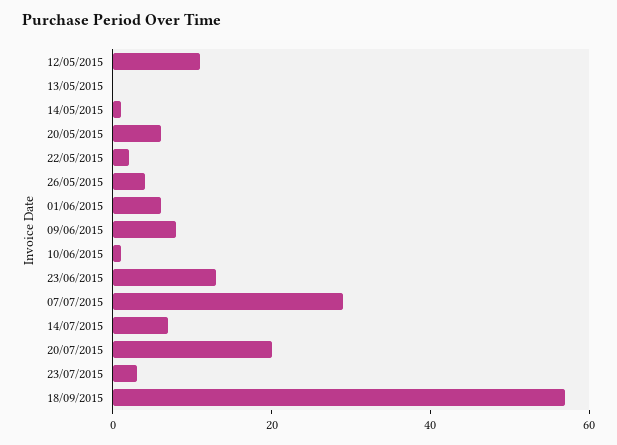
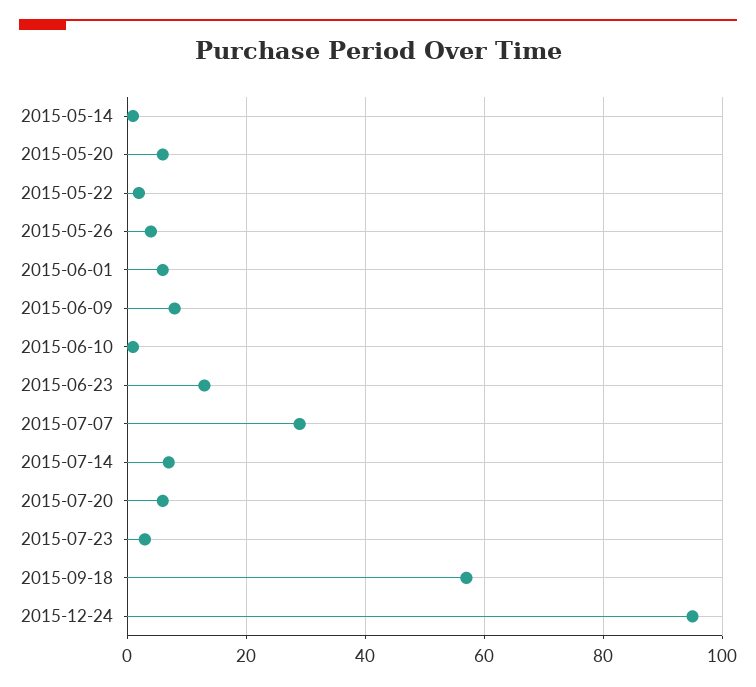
12/05/2015: 10 -> none
13/05/2015: 0 -> none
20/07/2015: 20 -> 5
2015-12-24: none -> 95

